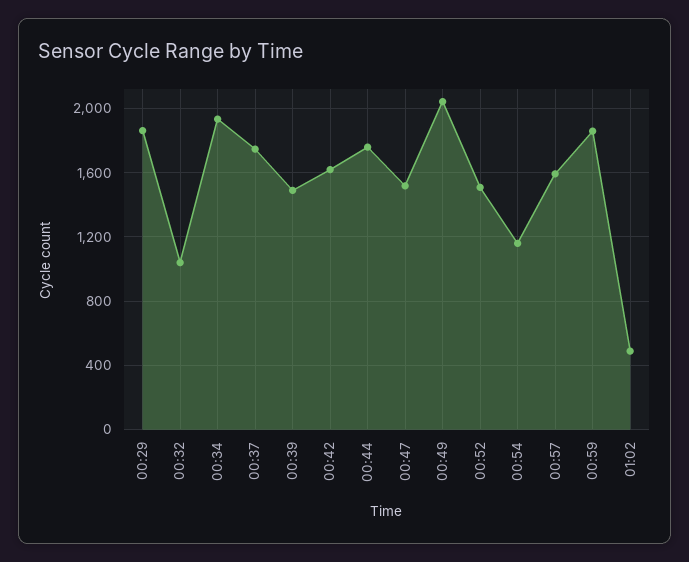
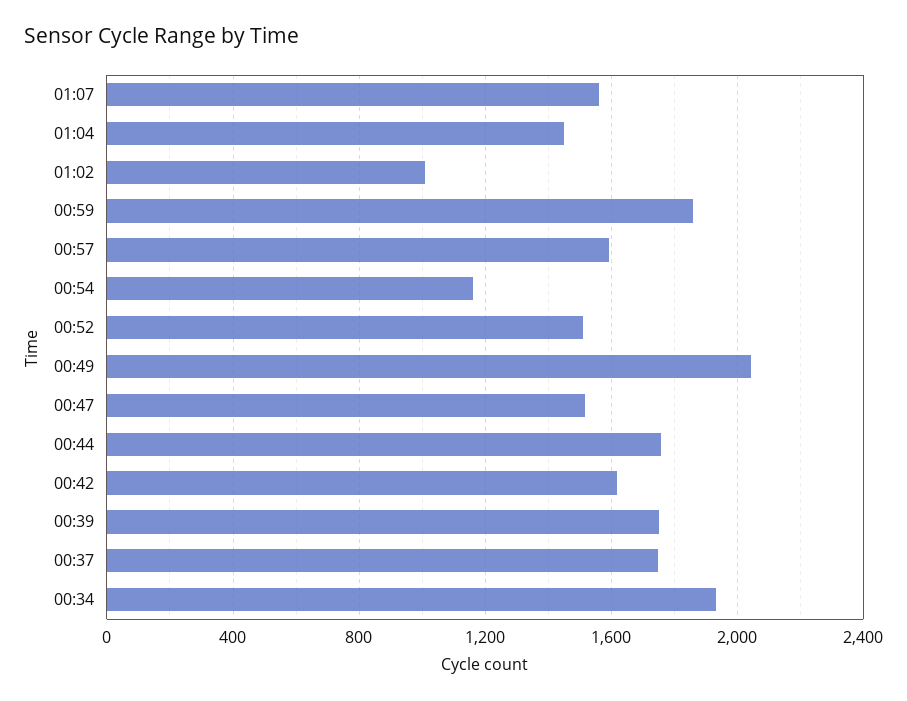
00:29: 1850 -> none
00:32: 1050 -> none
00:39: 1500 -> 1750
01:02: 500 -> 1000
01:07: none -> 1550
01:04: none -> 1450

